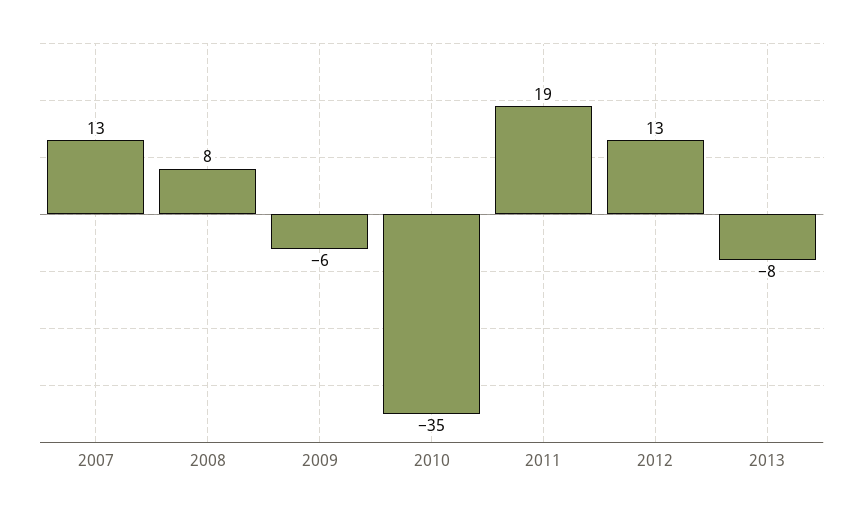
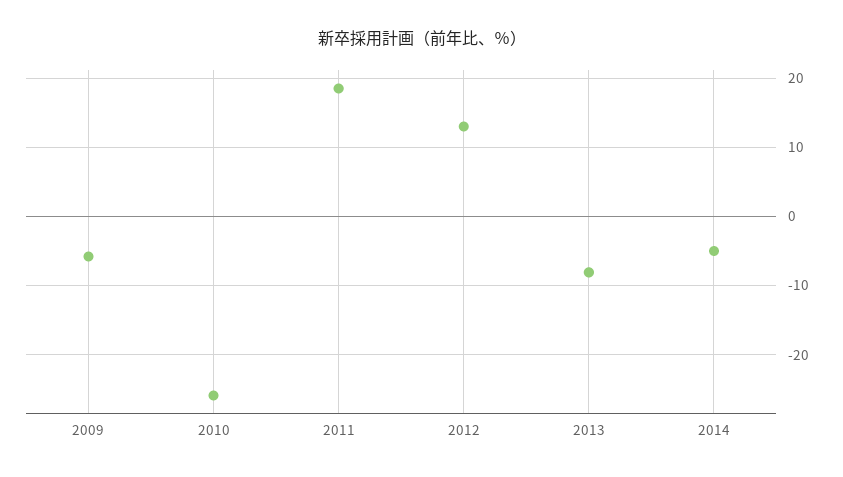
2007: 13 -> none
2008: 8 -> none
2010: -35 -> -26
2014: none -> -5

